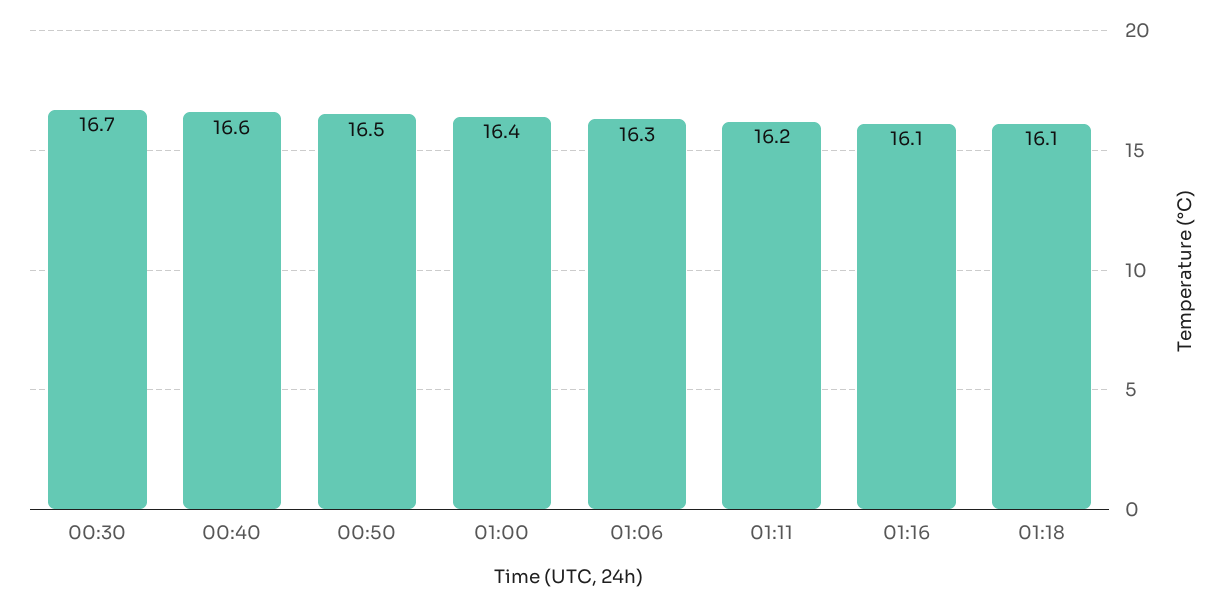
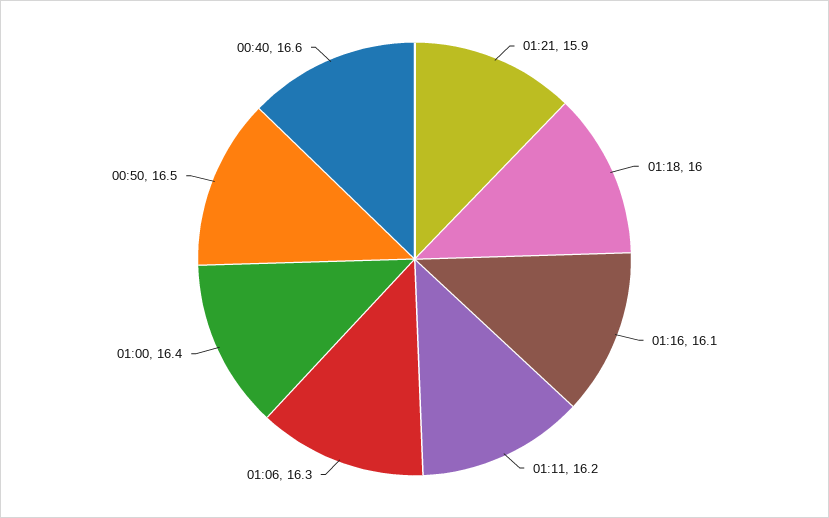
00:30: 16.7 -> none
01:18: 16.1 -> 16
01:21: none -> 15.9

